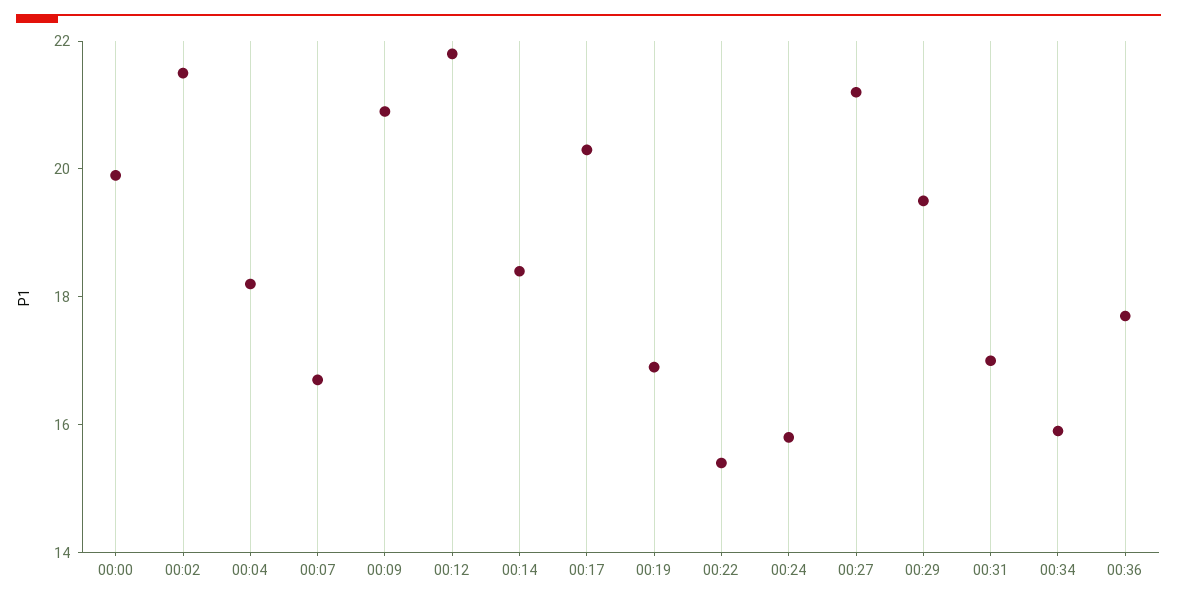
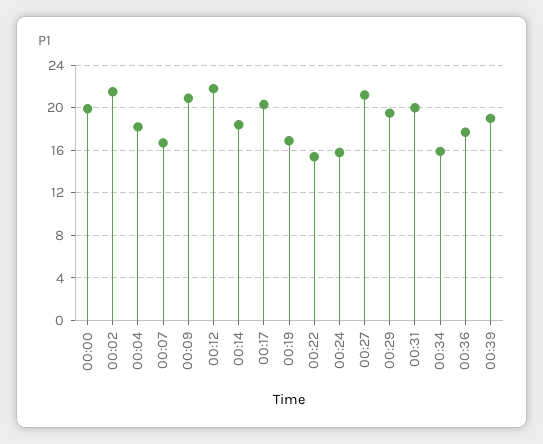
00:31: 17 -> 20
00:39: none -> 19

